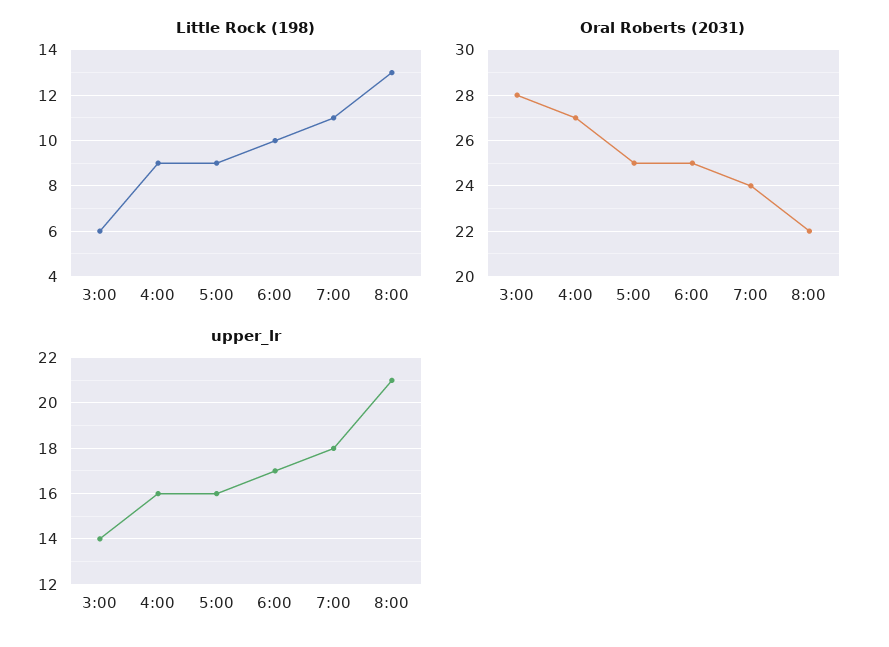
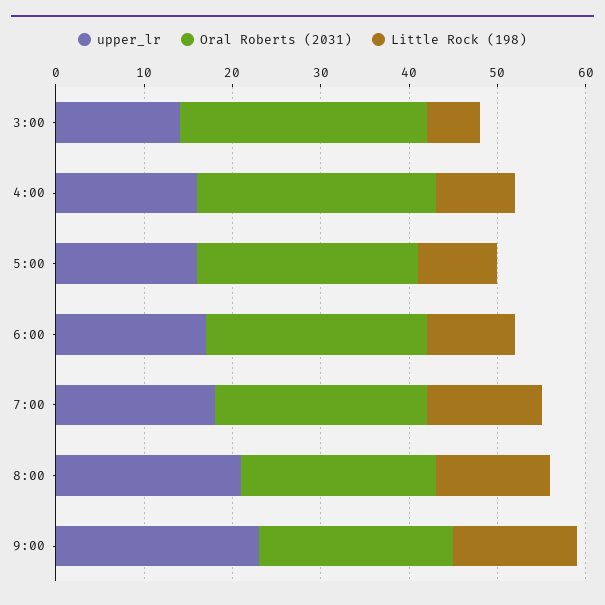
Little Rock (198), 7:00: 11 -> 13
upper_lr, 9:00: none -> 23
Oral Roberts (2031), 9:00: none -> 22
Little Rock (198), 9:00: none -> 14

